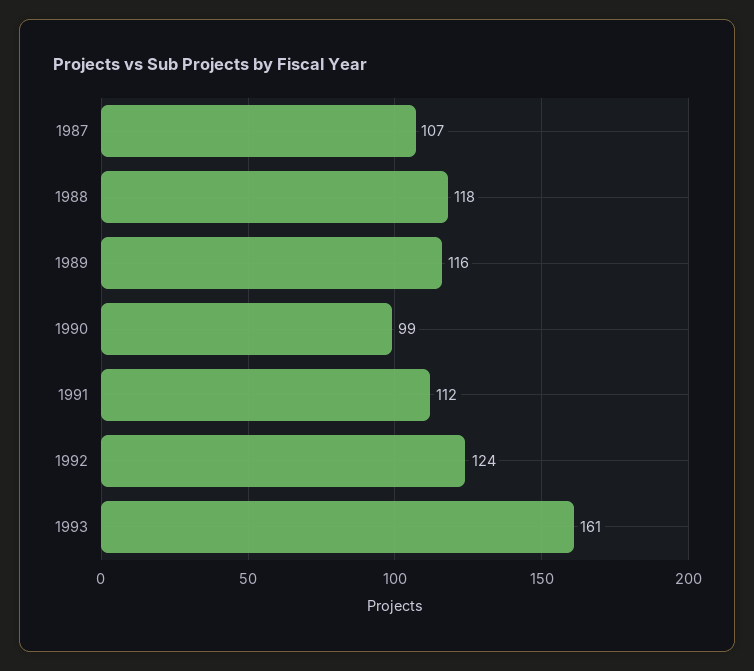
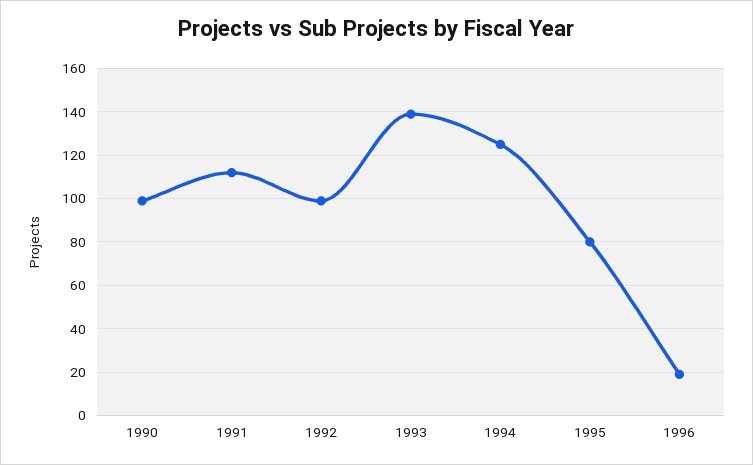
1987: 107 -> none
1988: 118 -> none
1989: 116 -> none
1992: 124 -> 100
1993: 161 -> 140
1994: none -> 125
1995: none -> 80
1996: none -> 20

